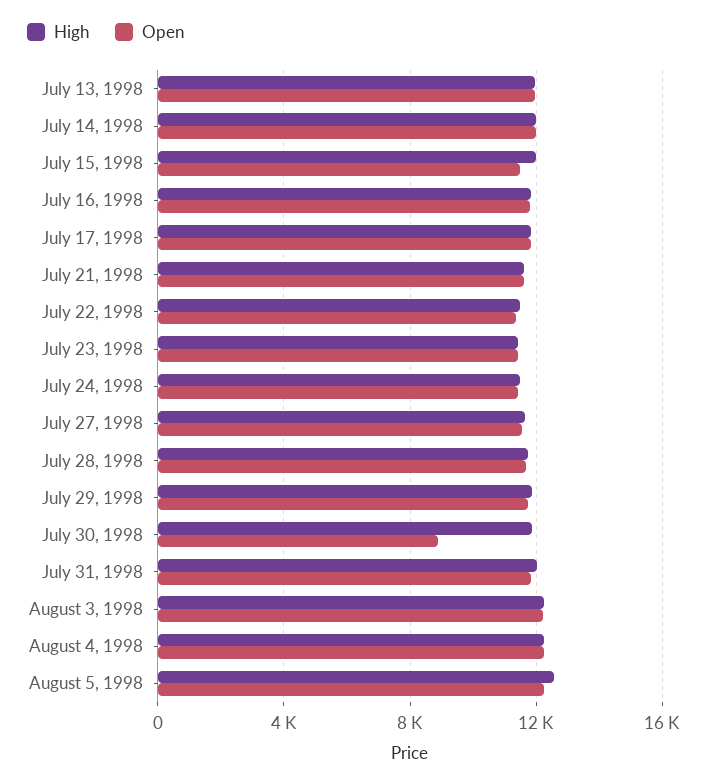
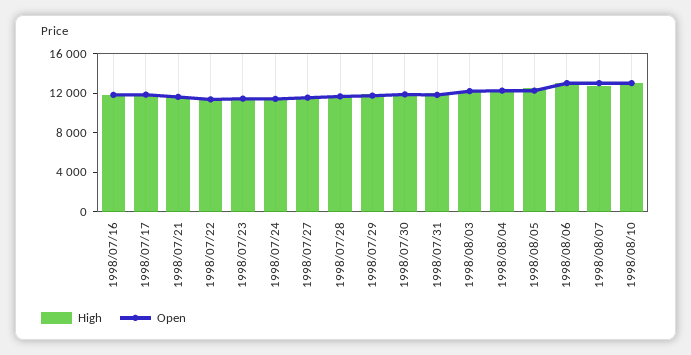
High, July 13, 1998: 12000 -> none
Open, July 13, 1998: 12000 -> none
High, July 14, 1998: 12000 -> none
Open, July 14, 1998: 12000 -> none
High, July 15, 1998: 12000 -> none
Open, July 15, 1998: 11500 -> none
Open, July 30, 1998: 9000 -> 12000
High, 1998/08/06: none -> 13000
Open, 1998/08/06: none -> 13000
High, 1998/08/07: none -> 13000
Open, 1998/08/07: none -> 13000
High, 1998/08/10: none -> 13000
Open, 1998/08/10: none -> 13000

